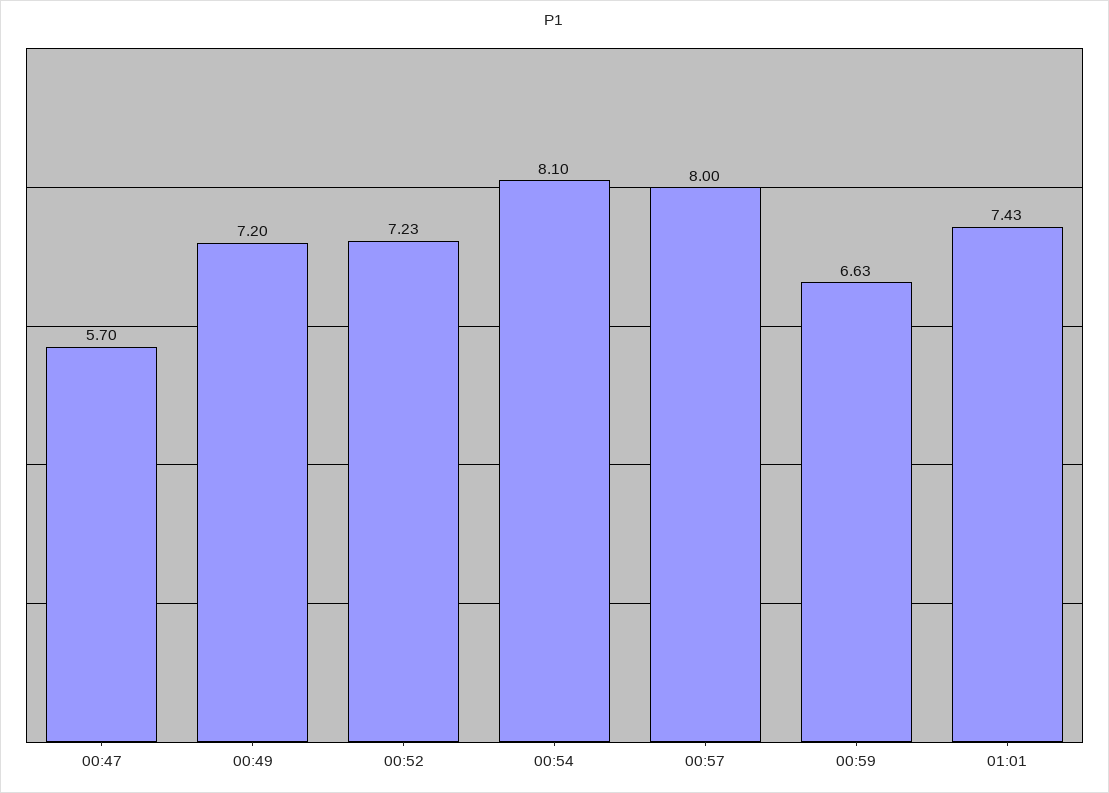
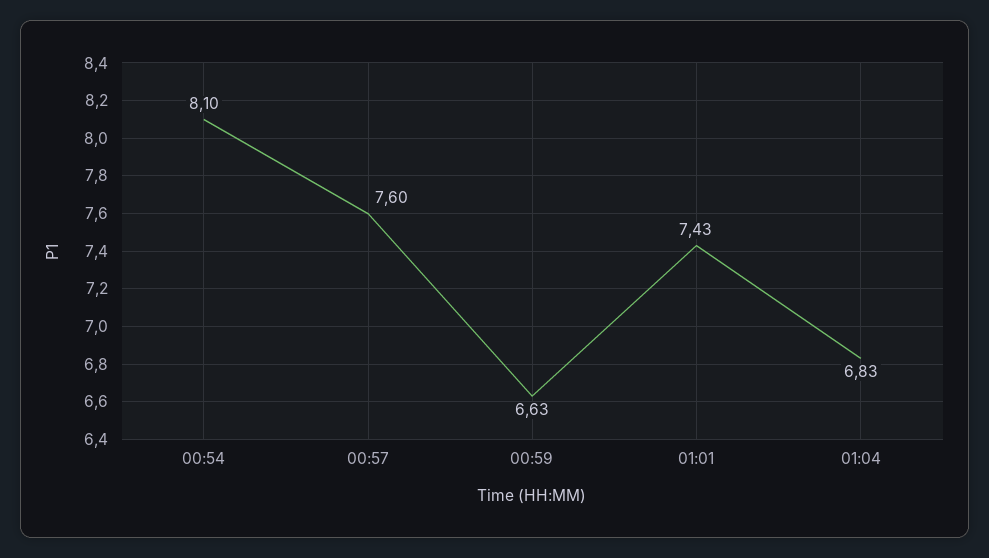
00:47: 5.7 -> none
00:49: 7.2 -> none
00:52: 7.23 -> none
00:57: 8 -> 7.6
01:04: none -> 6.83

